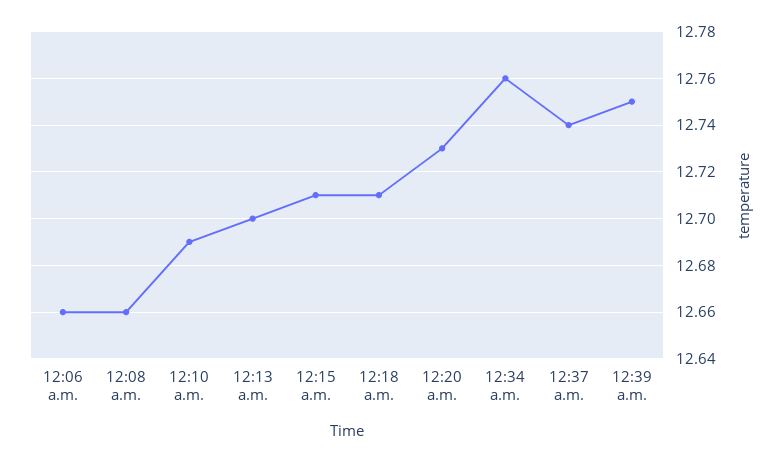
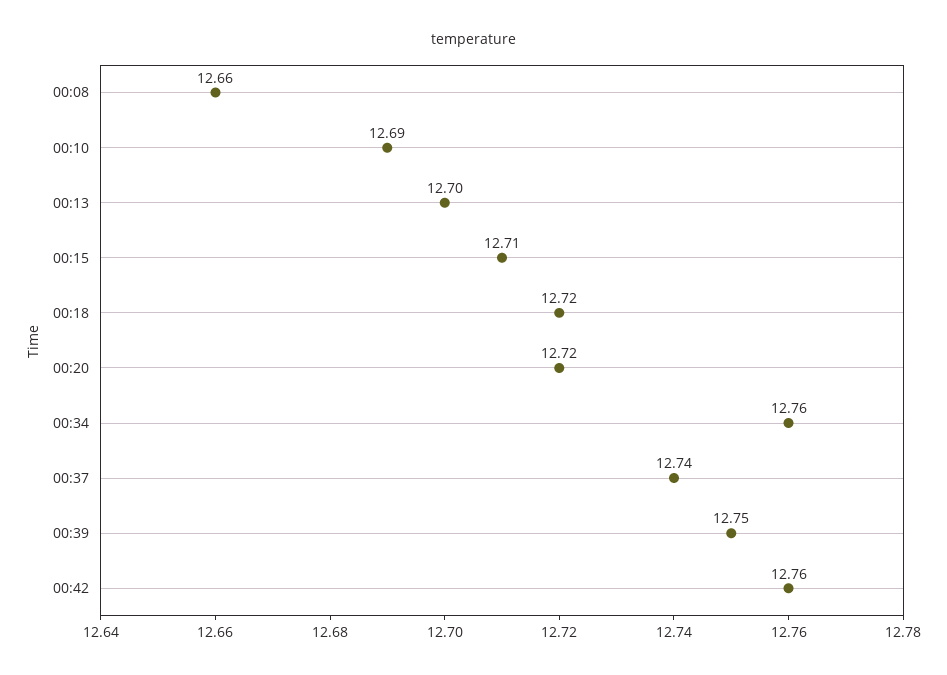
12:06 a.m.: 12.66 -> none
12:18 a.m.: 12.71 -> 12.72
12:20 a.m.: 12.73 -> 12.72
00:42: none -> 12.76

